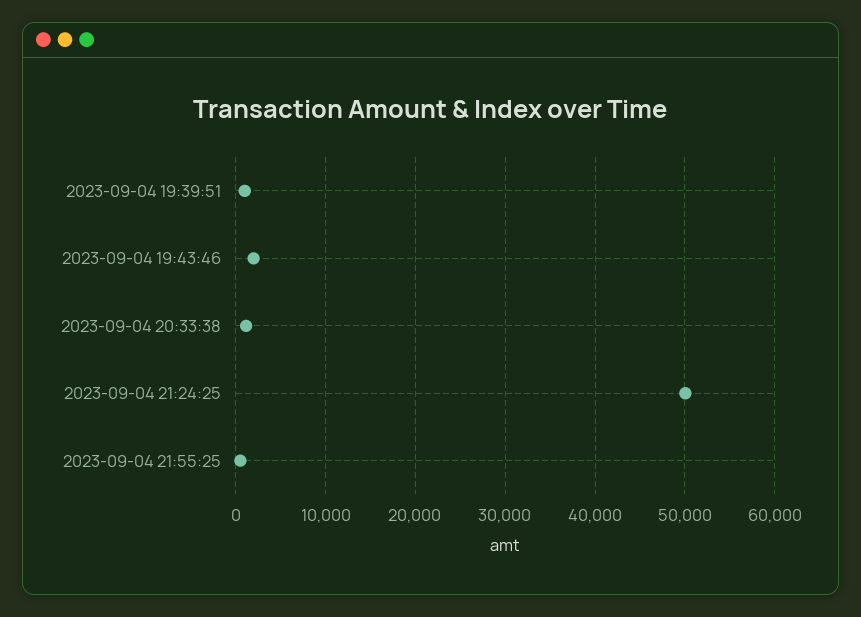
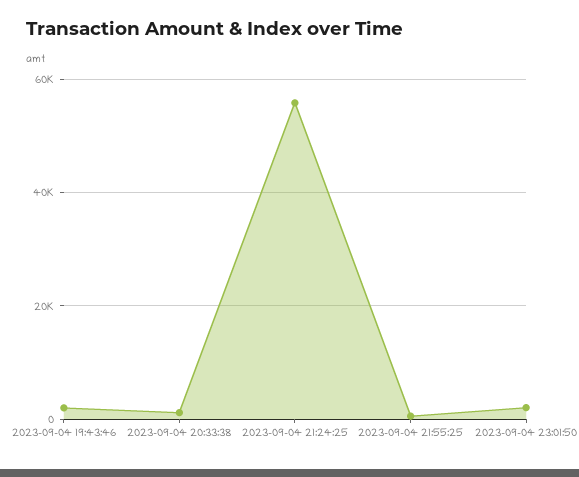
2023-09-04 19:39:51: 1000 -> none
2023-09-04 21:24:25: 50000 -> 56000
2023-09-04 23:01:50: none -> 2000

